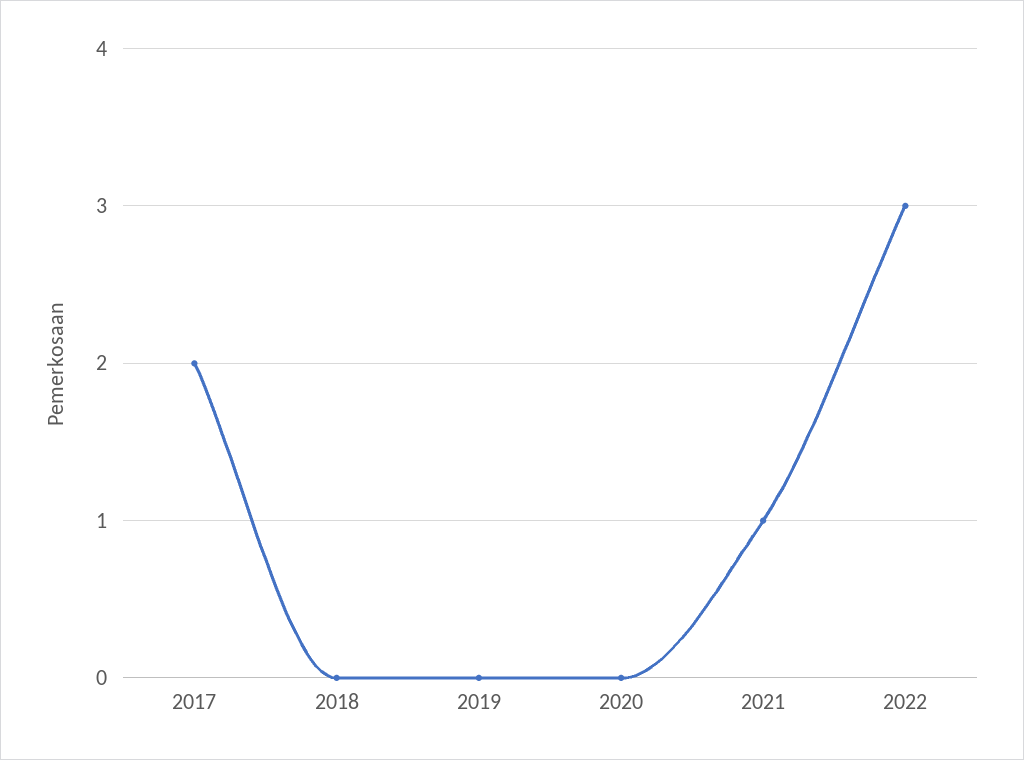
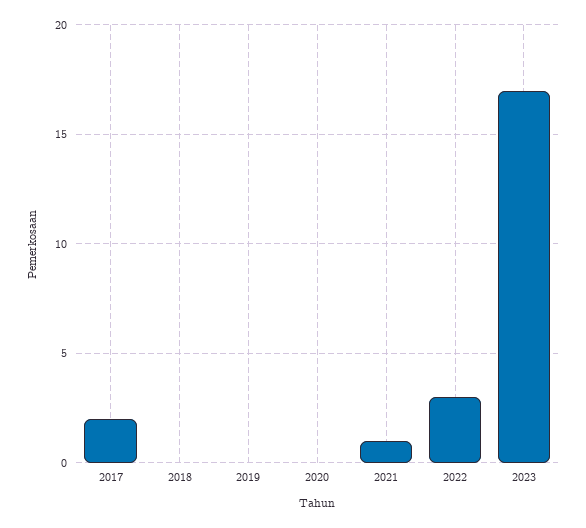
2023: none -> 17

